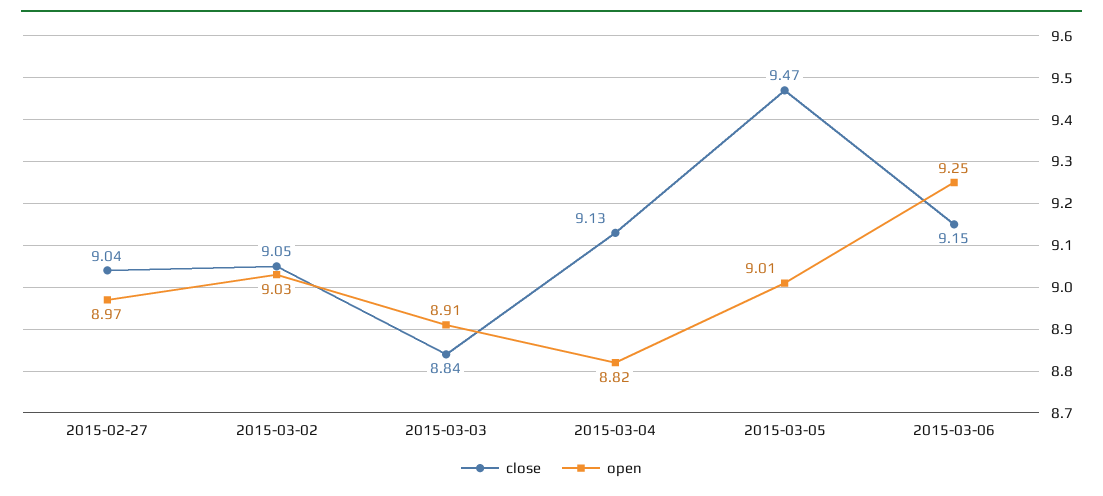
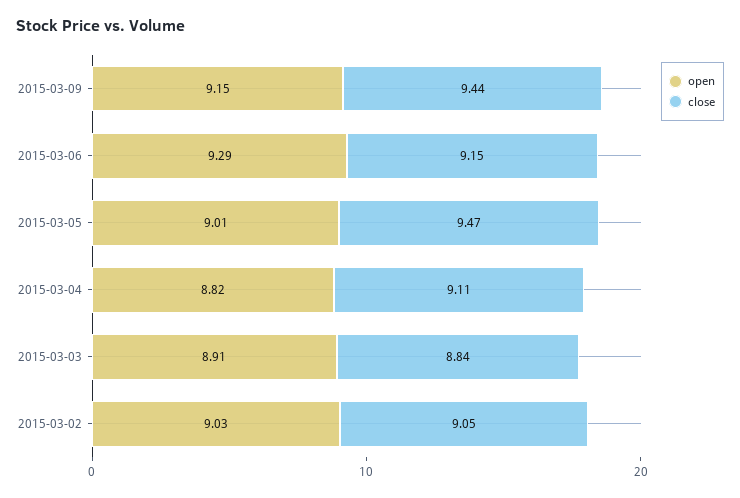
close, 2015-02-27: 9.04 -> none
open, 2015-02-27: 8.97 -> none
close, 2015-03-04: 9.13 -> 9.11
open, 2015-03-06: 9.25 -> 9.29
open, 2015-03-09: none -> 9.15
close, 2015-03-09: none -> 9.44

